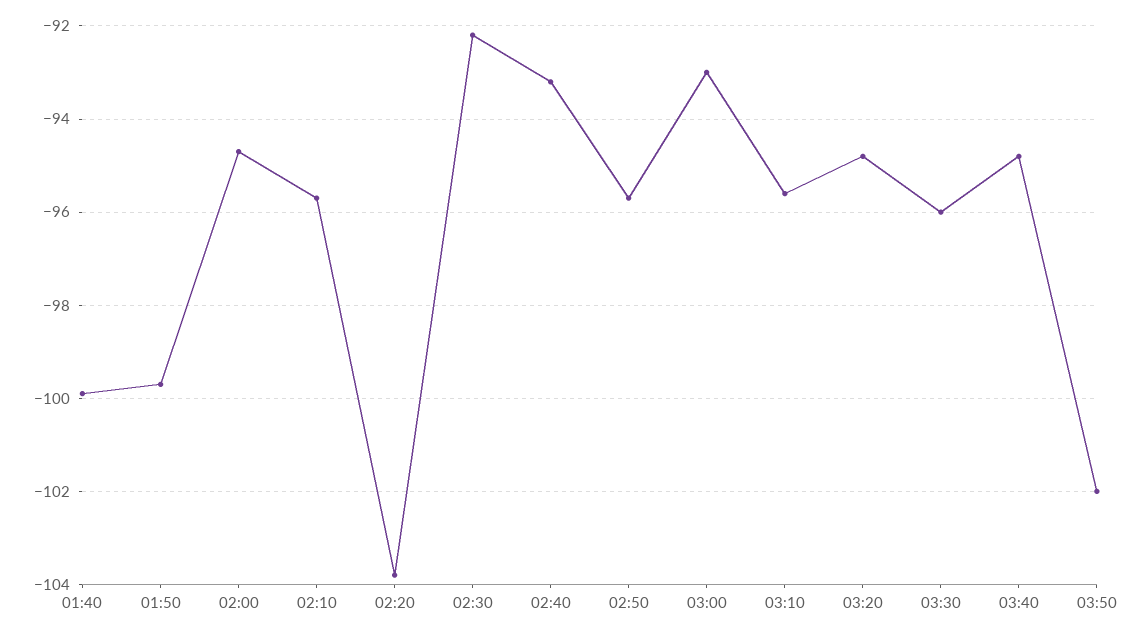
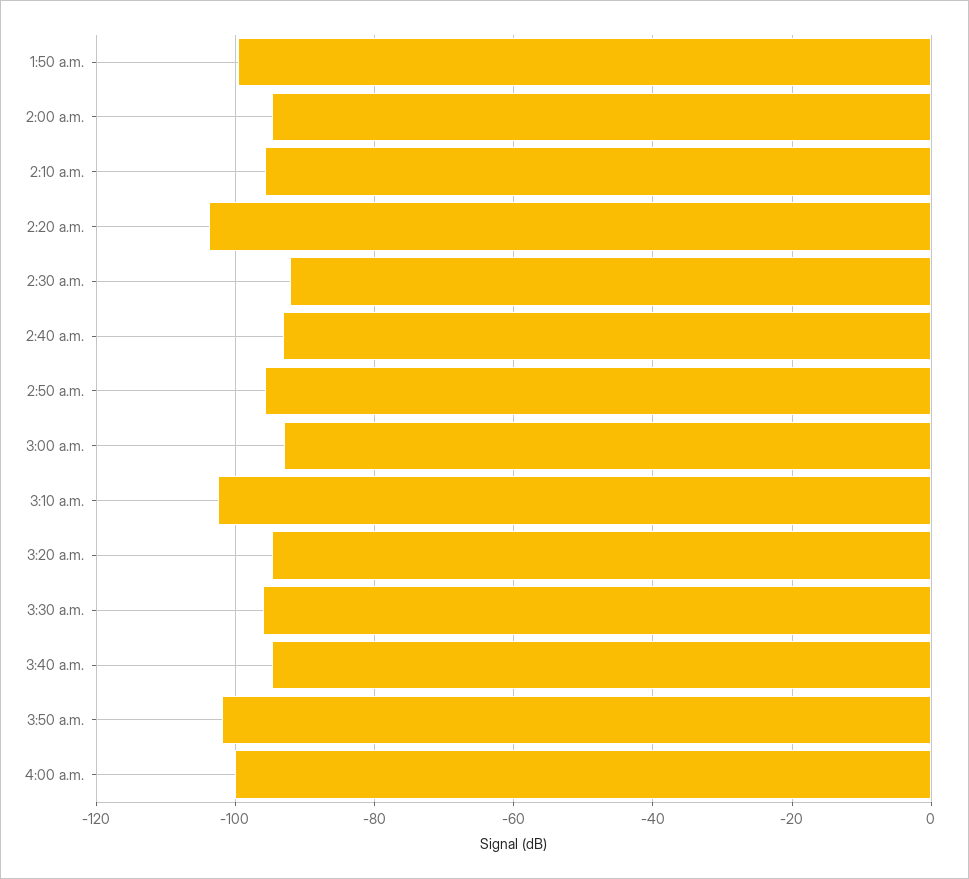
01:40: -100 -> none
03:10: -95.5 -> -102
4:00 a.m.: none -> -100

